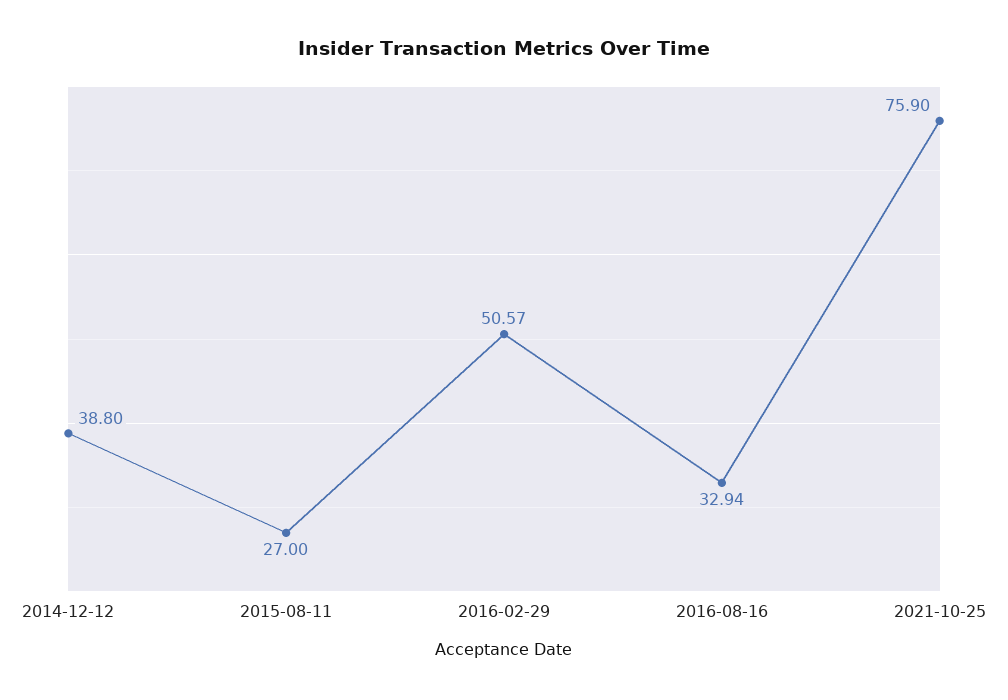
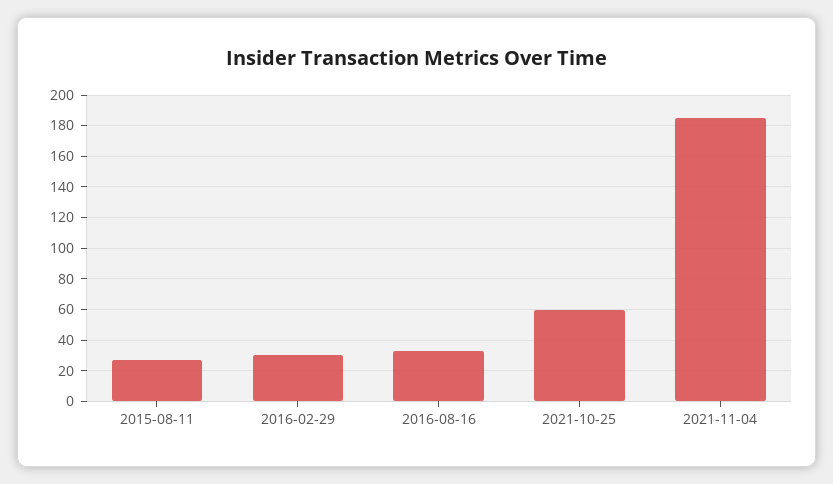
2014-12-12: 38.8 -> none
2016-02-29: 50.57 -> 30
2021-10-25: 75.9 -> 60
2021-11-04: none -> 185

